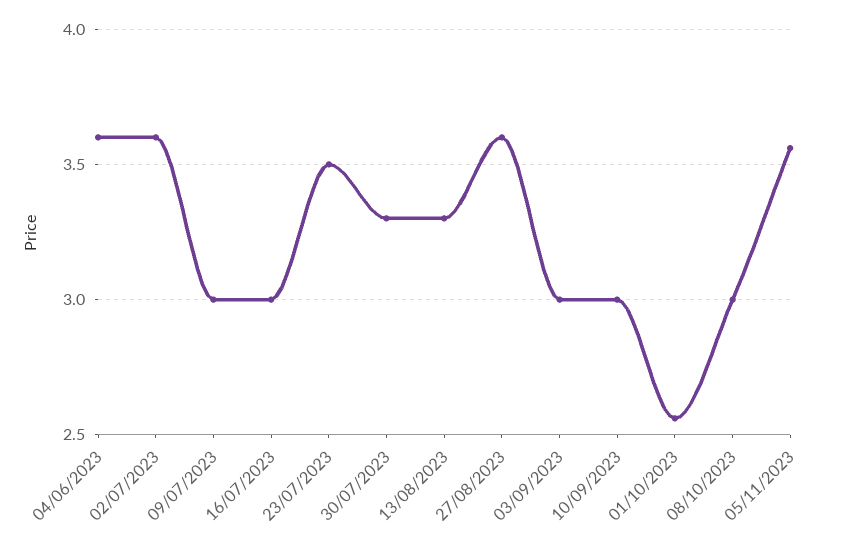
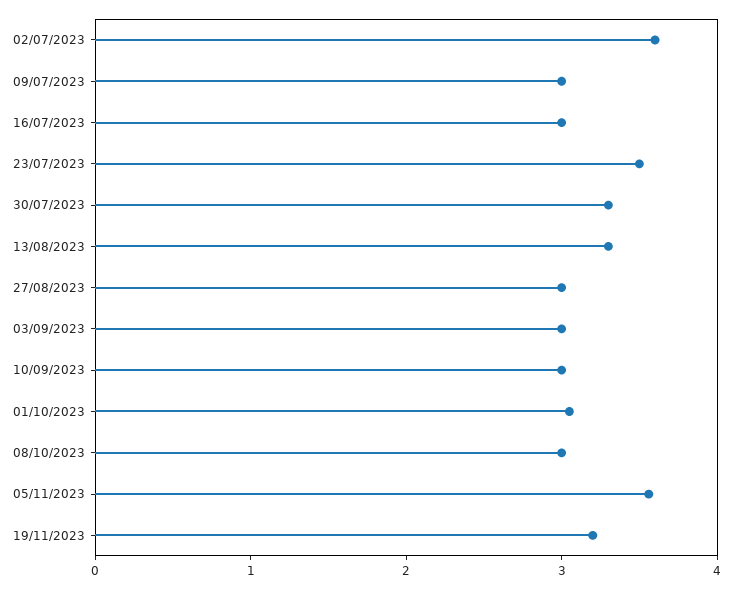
04/06/2023: 3.6 -> none
27/08/2023: 3.6 -> 3
01/10/2023: 2.55 -> 3
19/11/2023: none -> 3.2

